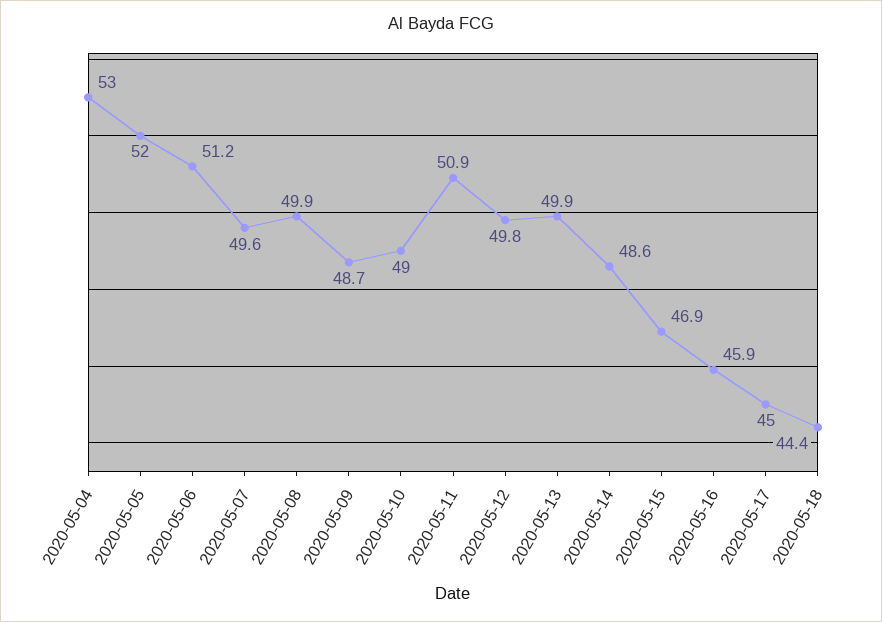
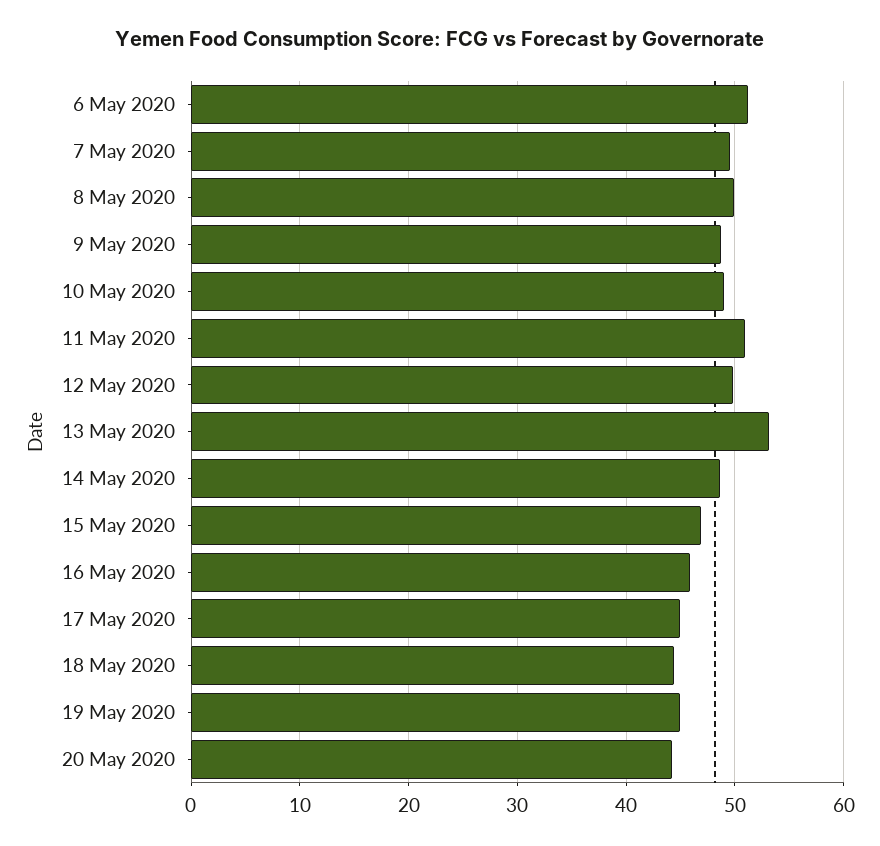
2020-05-04: 53 -> none
2020-05-05: 52 -> none
2020-05-13: 49.9 -> 53
19 May 2020: none -> 45
20 May 2020: none -> 44

